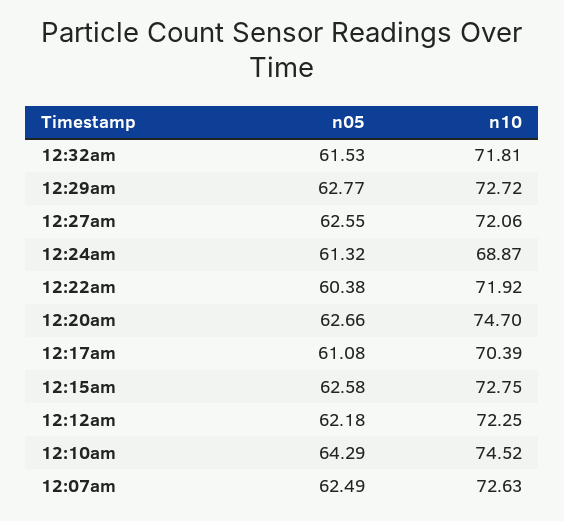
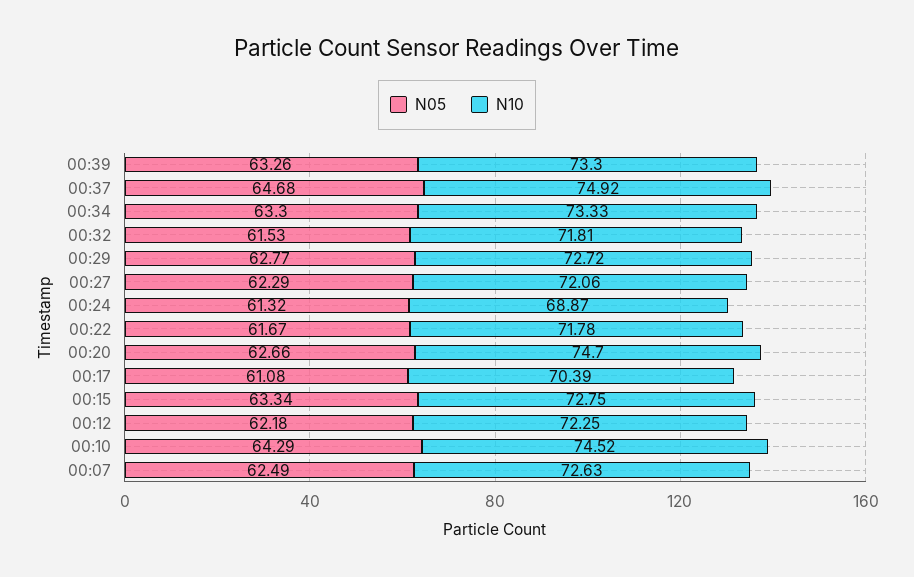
n05, 12:27am: 62.55 -> 62.29
n05, 12:22am: 60.38 -> 61.67
n10, 12:22am: 71.92 -> 71.78
n05, 12:15am: 62.58 -> 63.34
n05, 00:39: none -> 63.26
n10, 00:39: none -> 73.3
n05, 00:37: none -> 64.68
n10, 00:37: none -> 74.92
n05, 00:34: none -> 63.3
n10, 00:34: none -> 73.33

